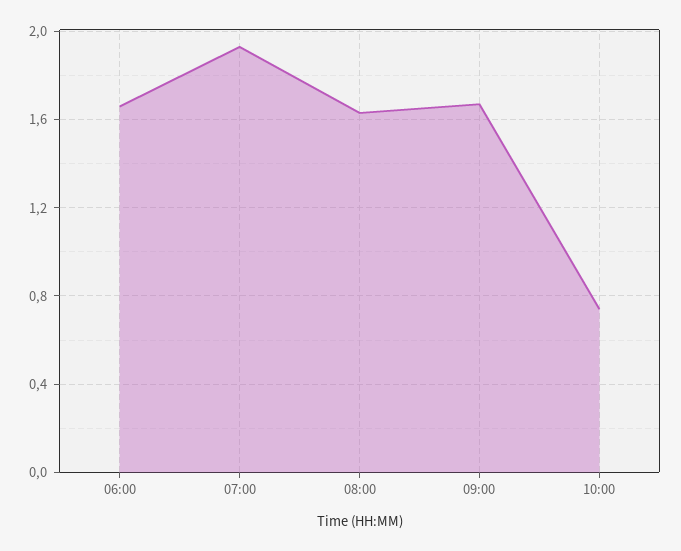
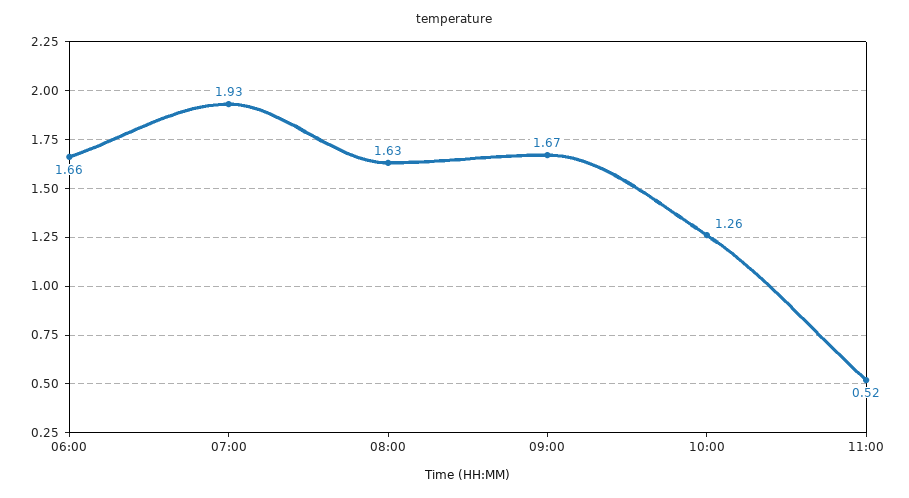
10:00: 0.75 -> 1.26
11:00: none -> 0.52

